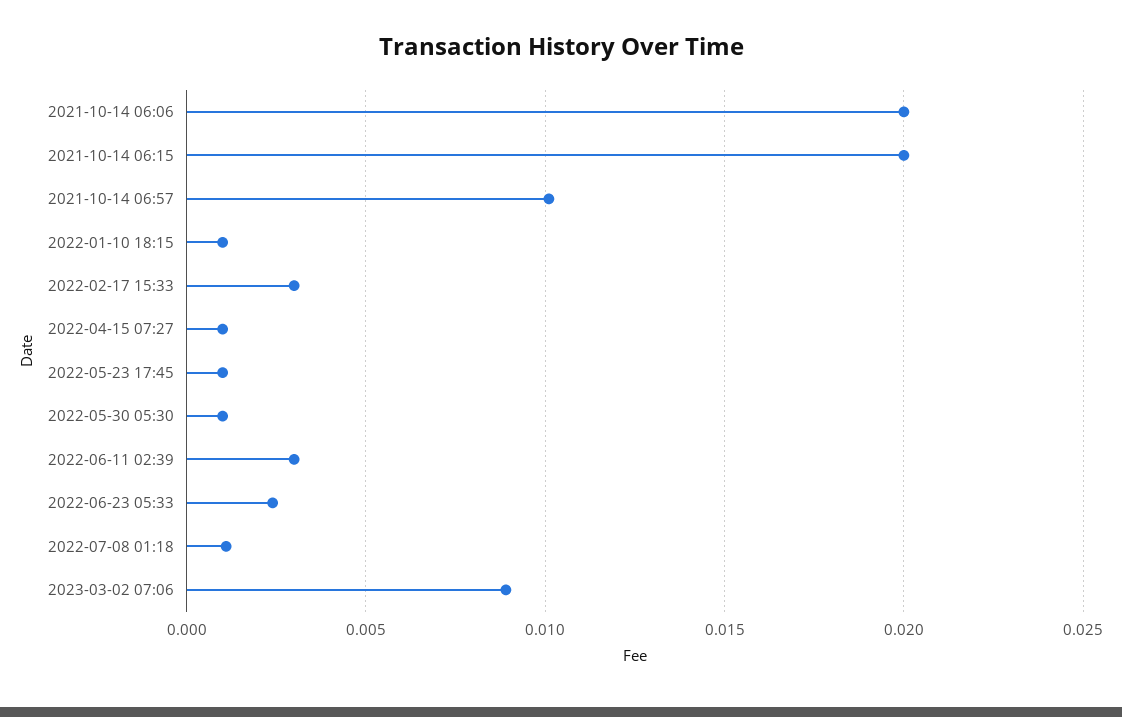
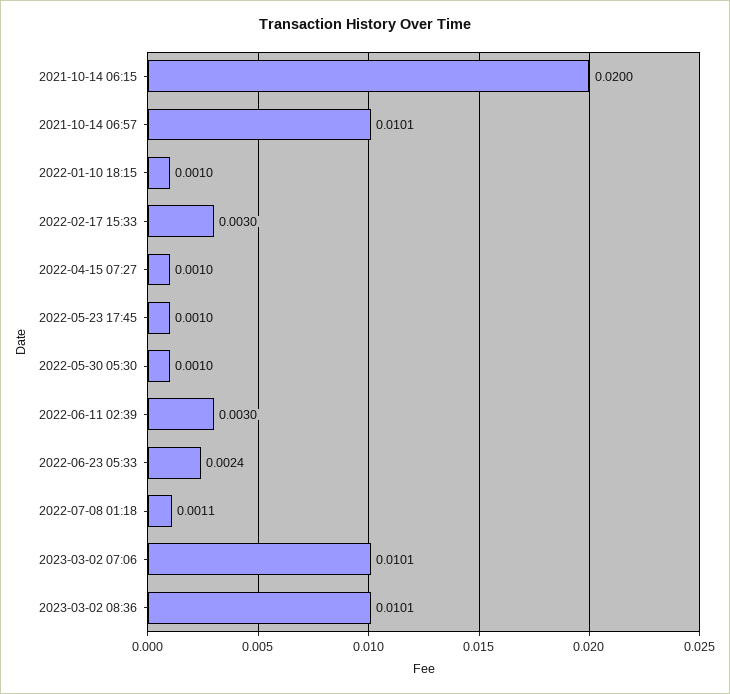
2021-10-14 06:06: 0.02 -> none
2023-03-02 07:06: 0.009 -> 0.0101
2023-03-02 08:36: none -> 0.0101

